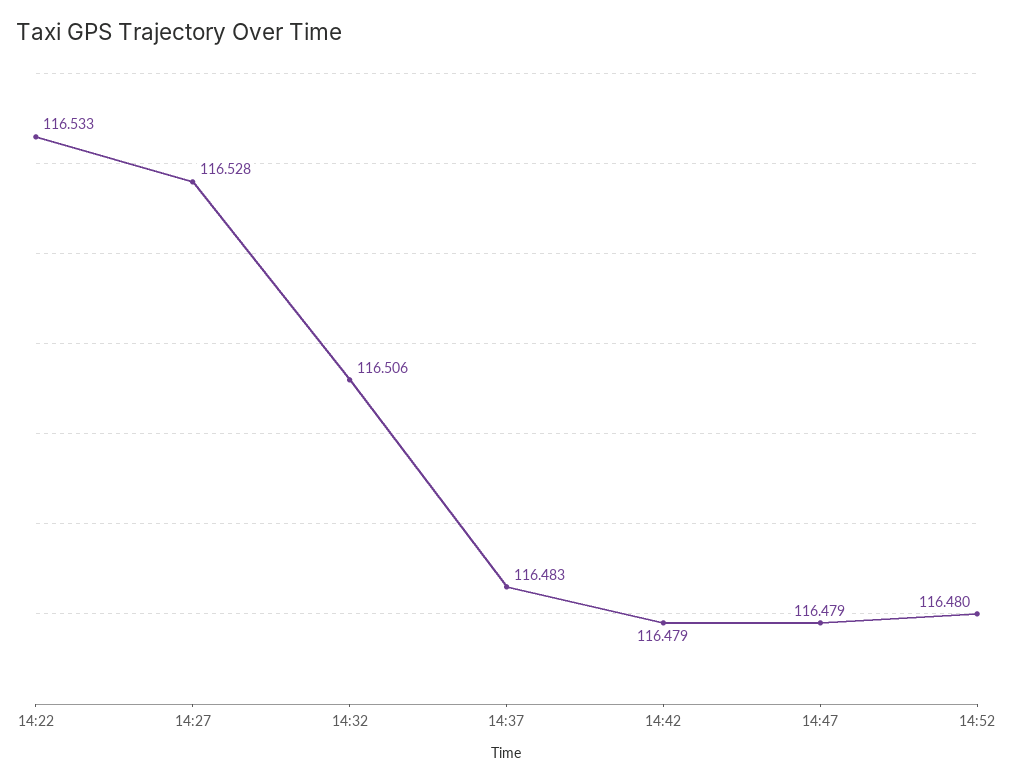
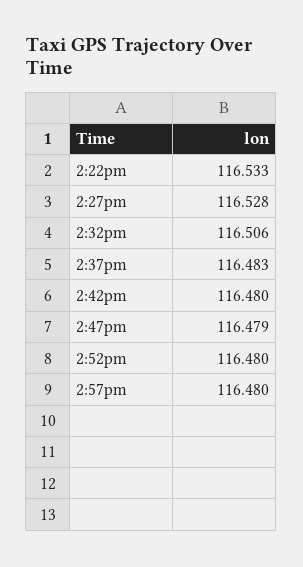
14:42: 116.479 -> 116.48
2:57pm: none -> 116.48

